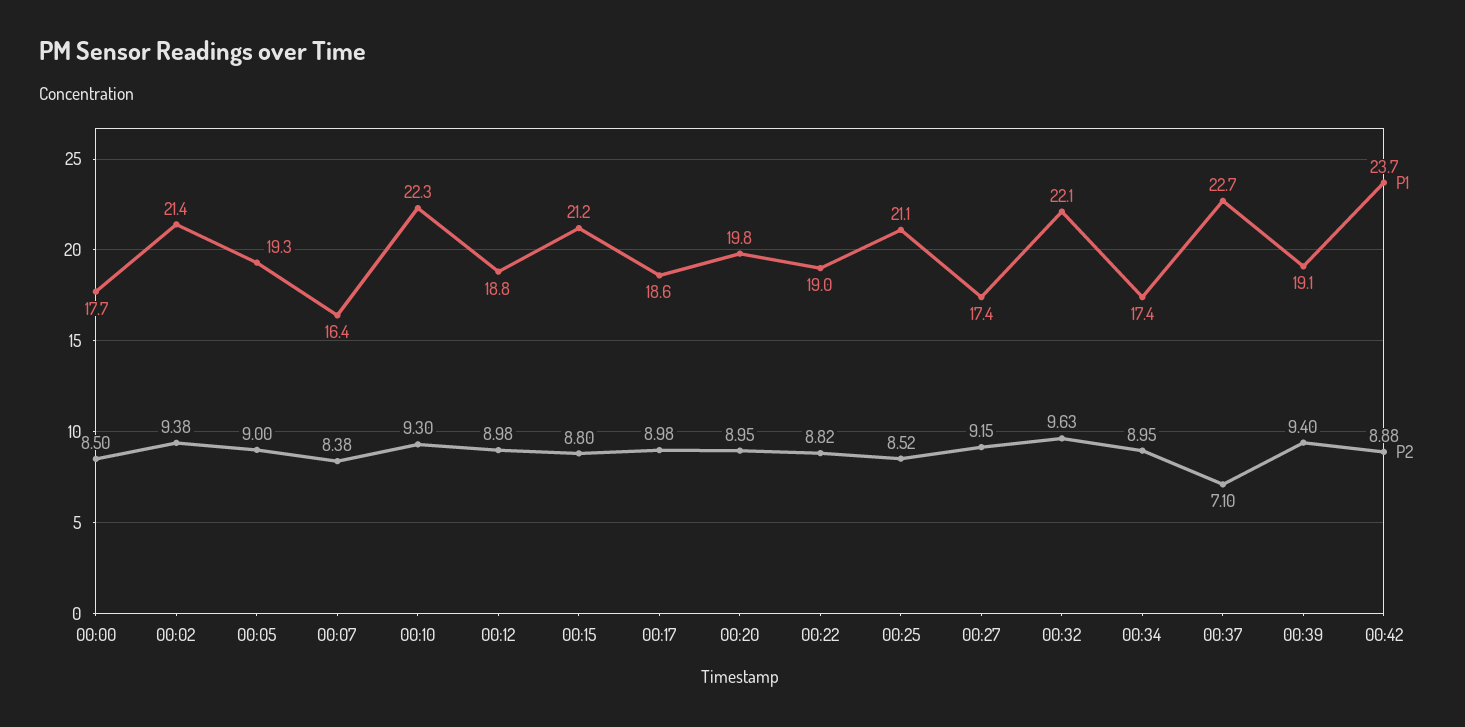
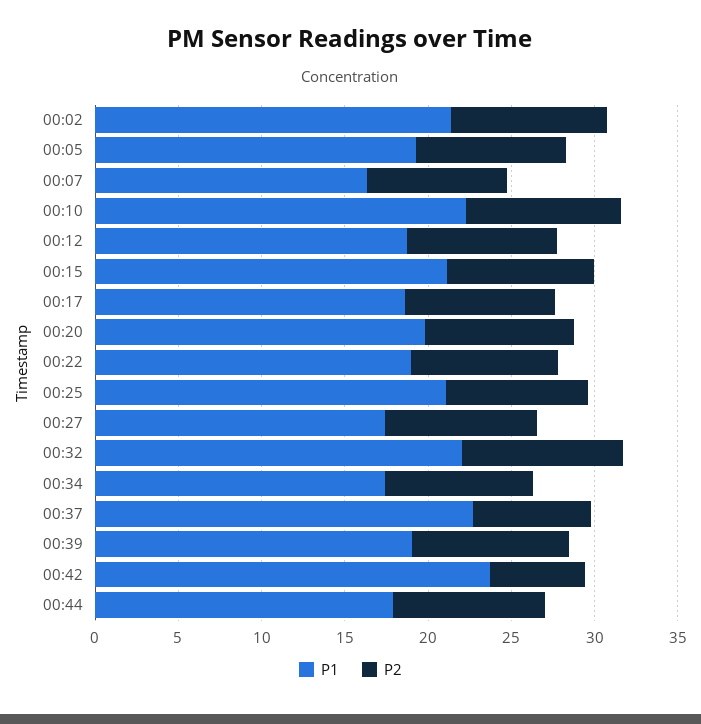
P1, 00:00: 17.7 -> none
P2, 00:00: 8.5 -> none
P2, 00:42: 8.88 -> 6
P1, 00:44: none -> 18
P2, 00:44: none -> 9

